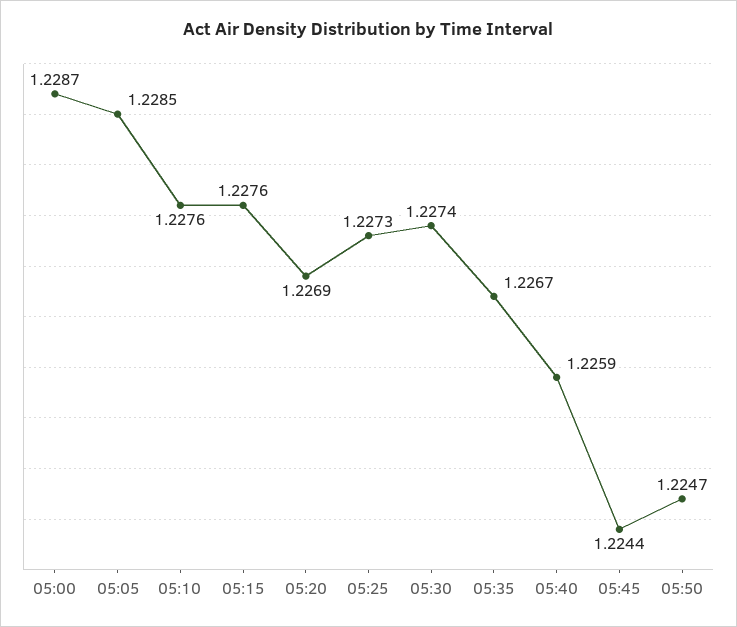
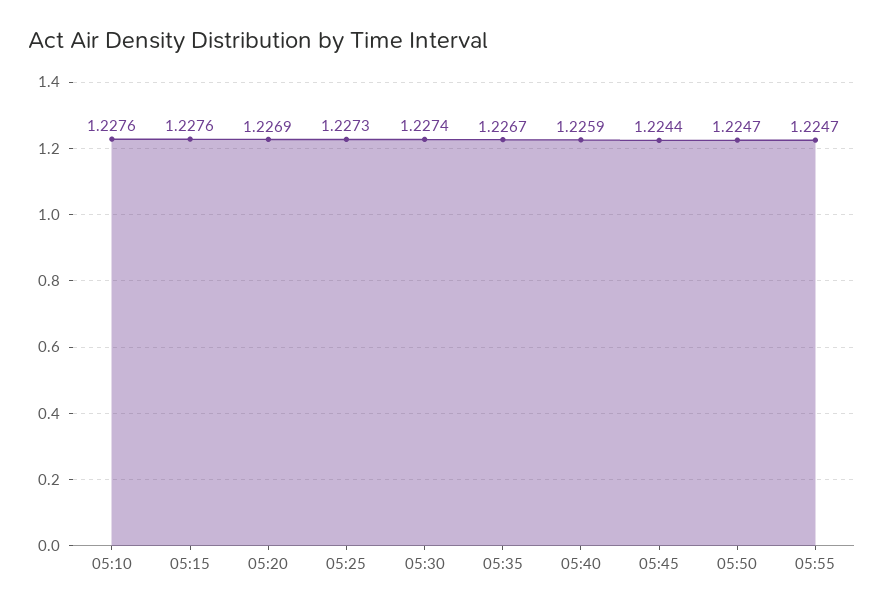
05:00: 1.2287 -> none
05:05: 1.2285 -> none
05:55: none -> 1.2247

